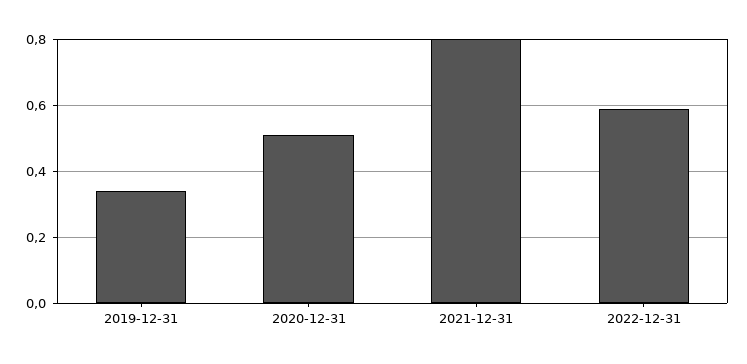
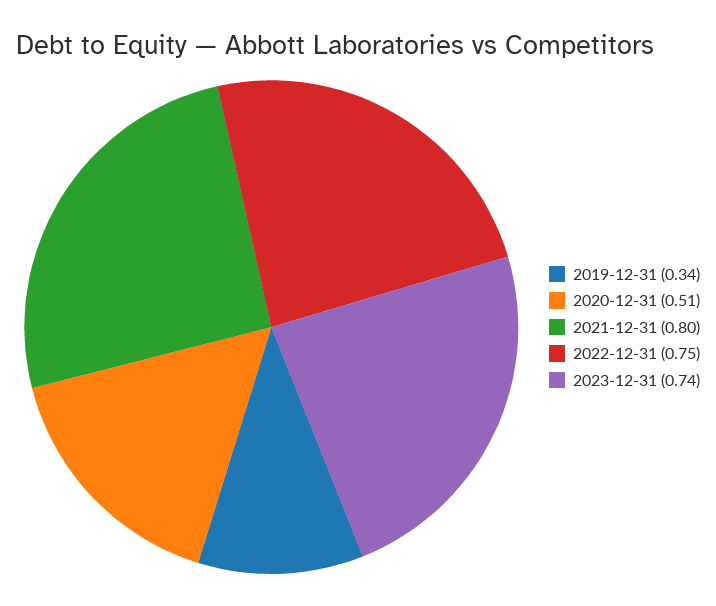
2022-12-31: 0.6 -> 0.75
2023-12-31: none -> 0.74

